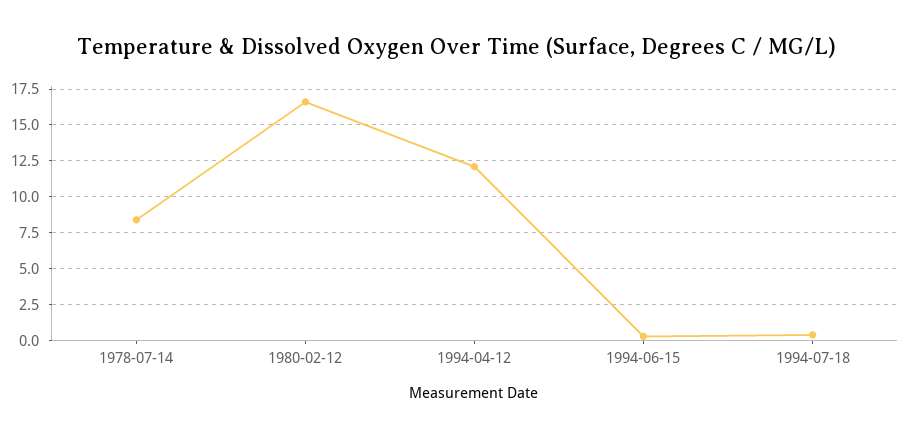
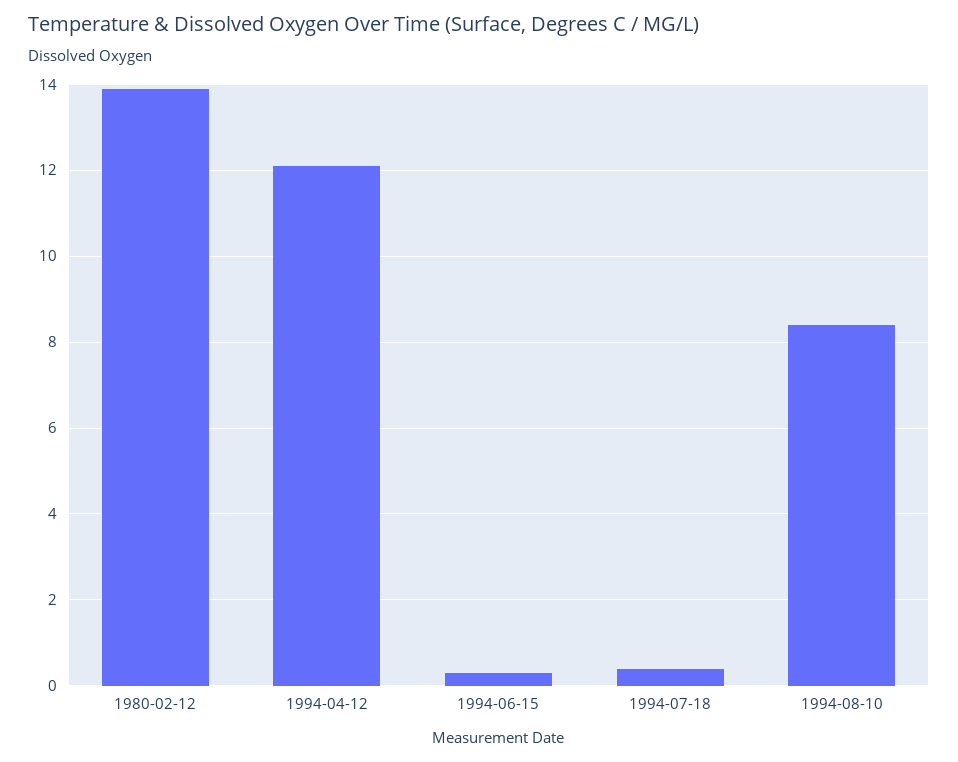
1978-07-14: 8.5 -> none
1980-02-12: 16.5 -> 14
1994-08-10: none -> 8.5

